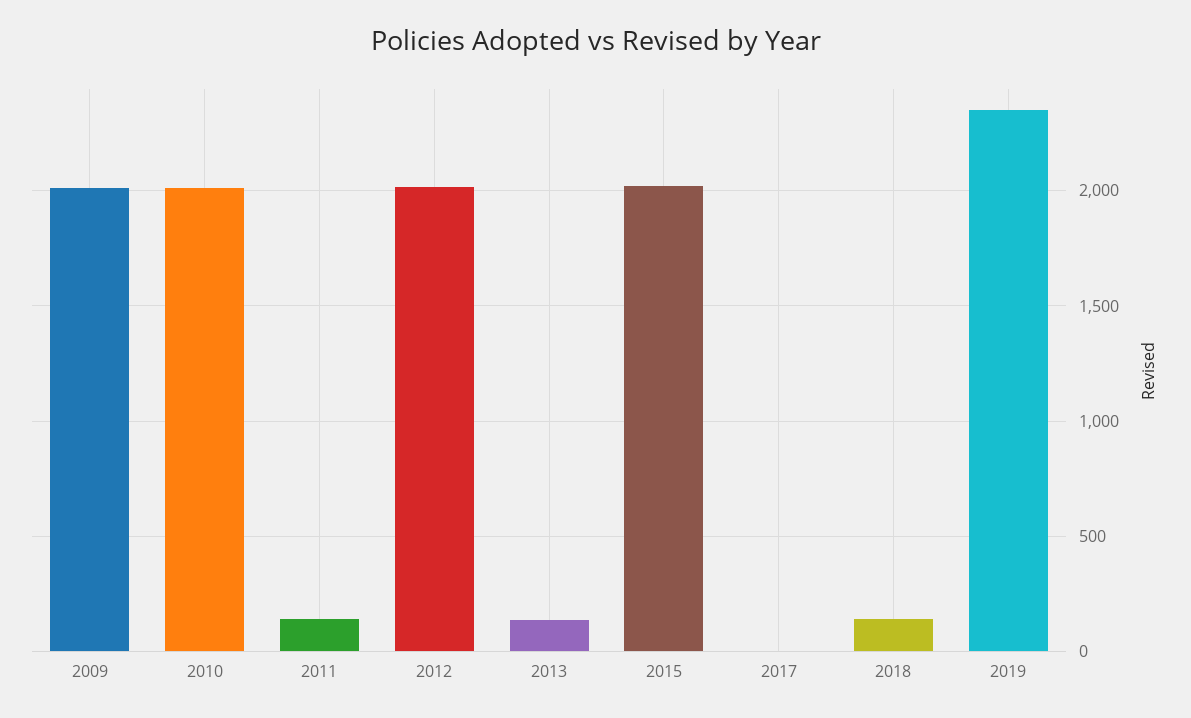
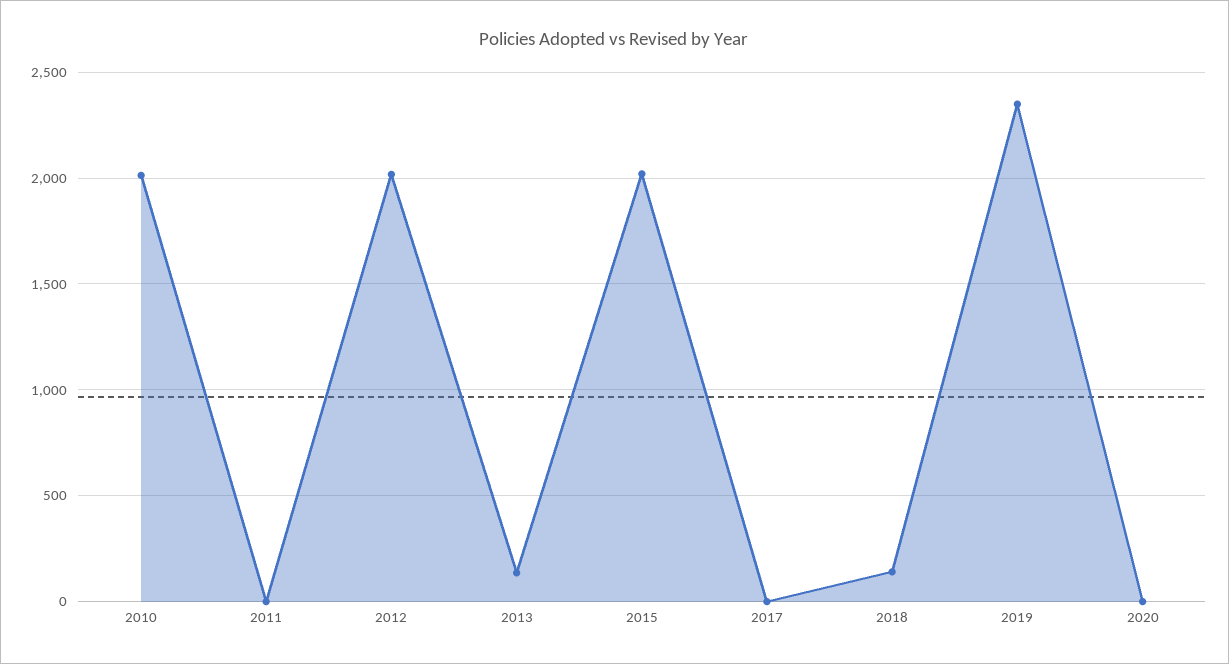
2009: 2000 -> none
2011: 150 -> 0
2020: none -> 0

